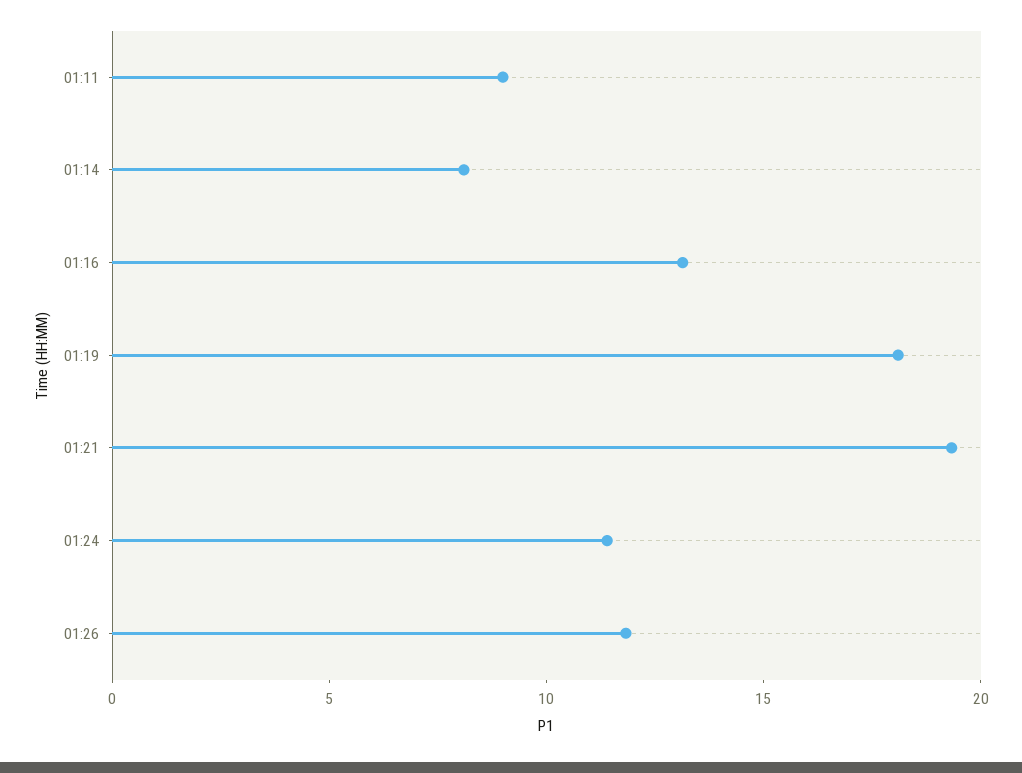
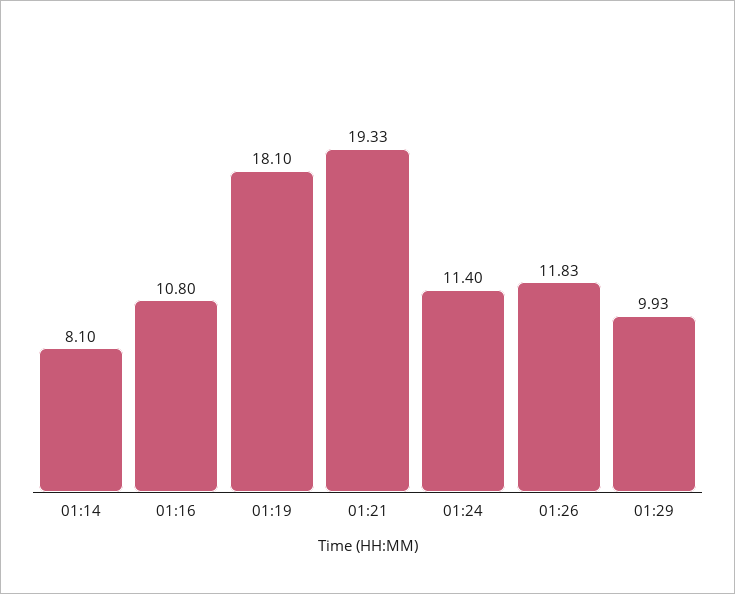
01:11: 9 -> none
01:16: 13 -> 10.8
01:29: none -> 9.93

